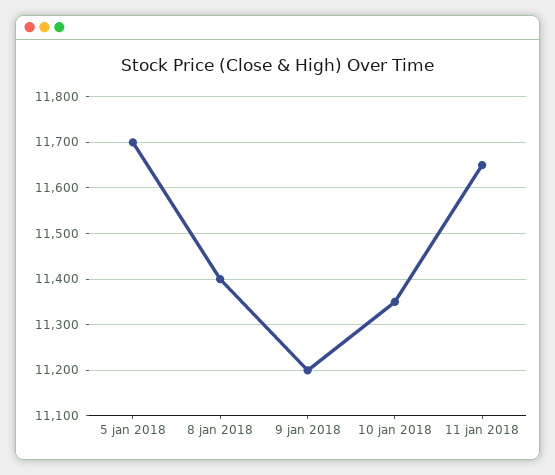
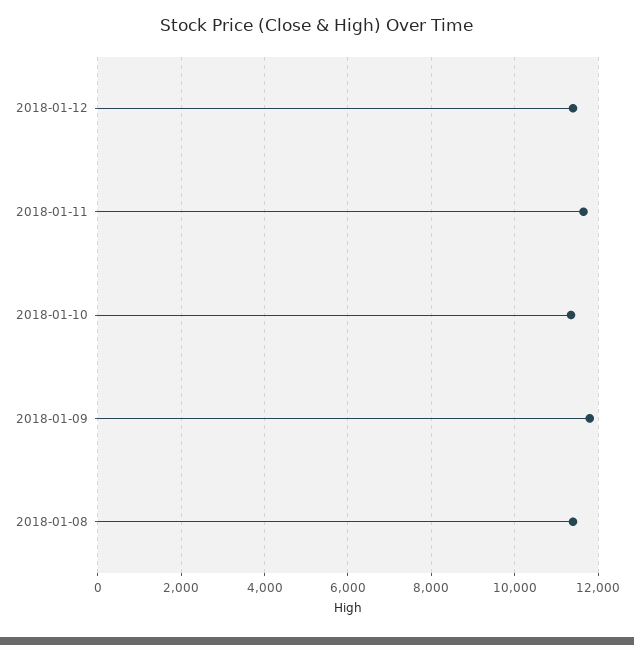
5 jan 2018: 11700 -> none
9 jan 2018: 11200 -> 11800
2018-01-12: none -> 11400

